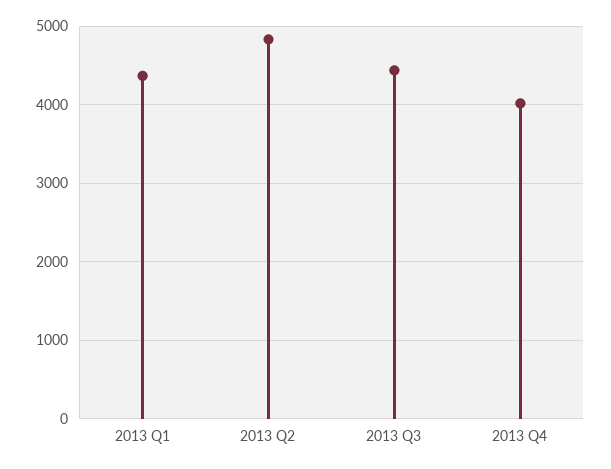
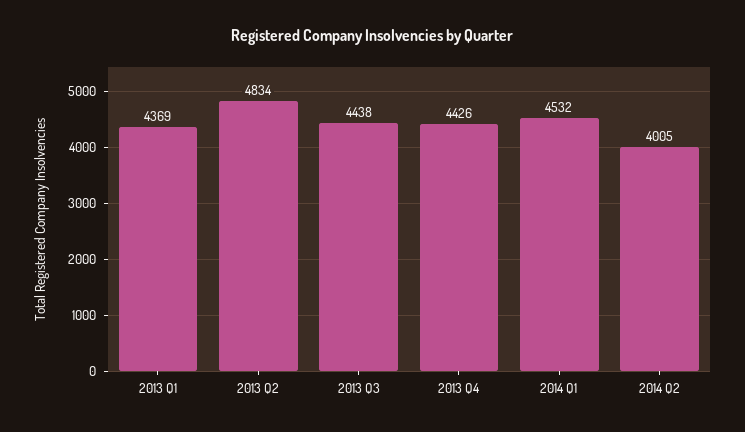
2013 Q4: 4000 -> 4426
2014 Q1: none -> 4532
2014 Q2: none -> 4005

